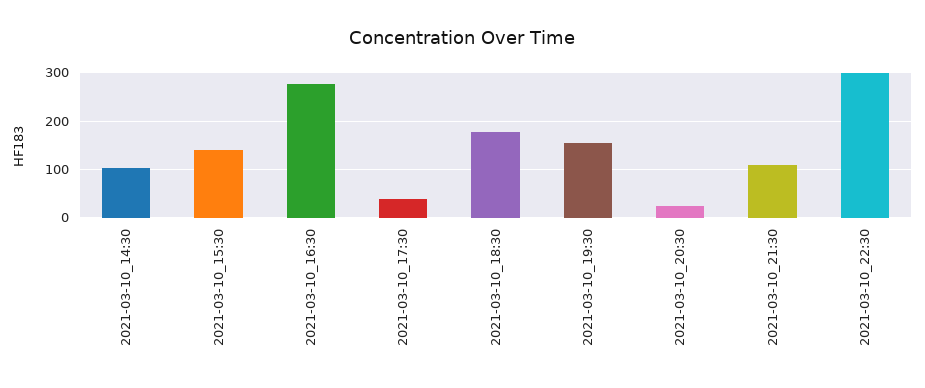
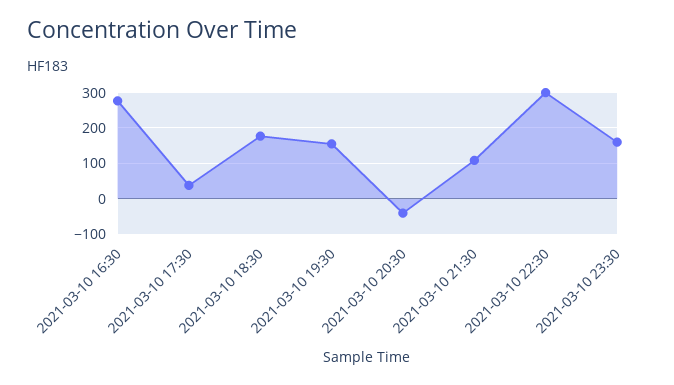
2021-03-10_14:30: 100 -> none
2021-03-10_15:30: 140 -> none
2021-03-10_20:30: 20 -> -40
2021-03-10 23:30: none -> 160

